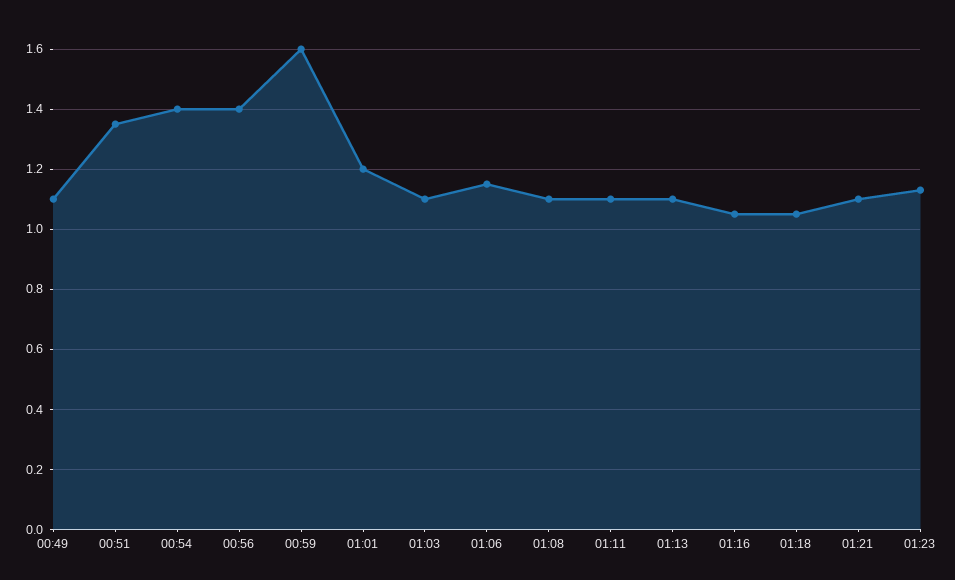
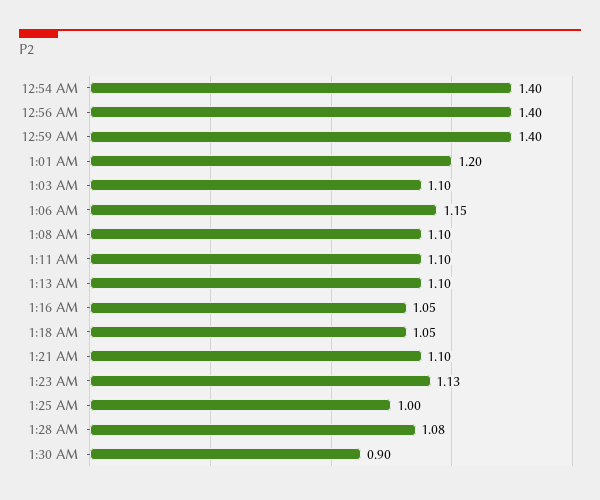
00:49: 1.1 -> none
00:51: 1.35 -> none
00:59: 1.6 -> 1.4
1:25 AM: none -> 1
1:28 AM: none -> 1.08
1:30 AM: none -> 0.9

